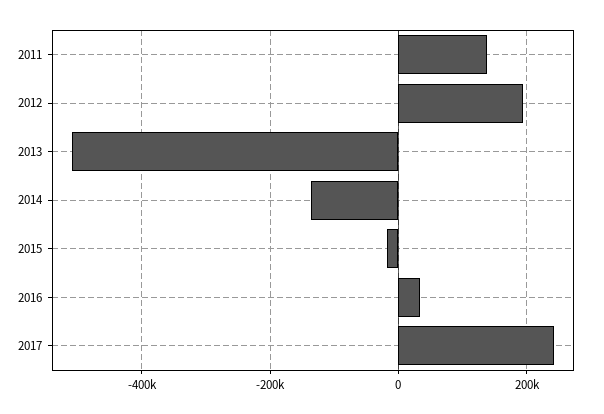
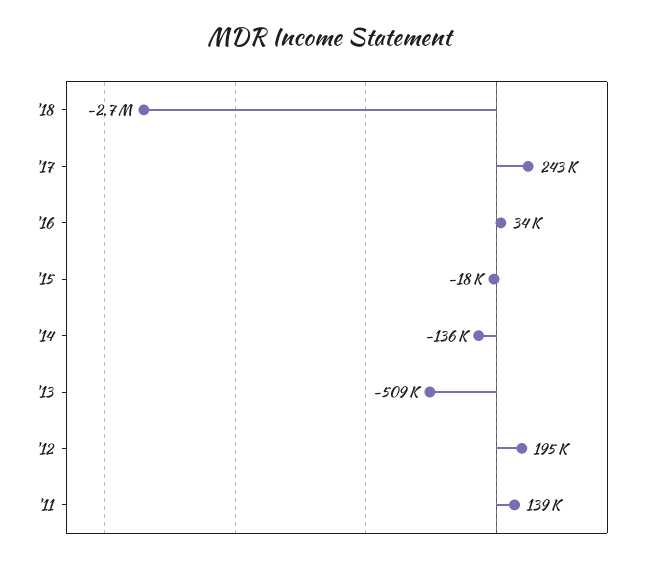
'18: none -> -2700000

